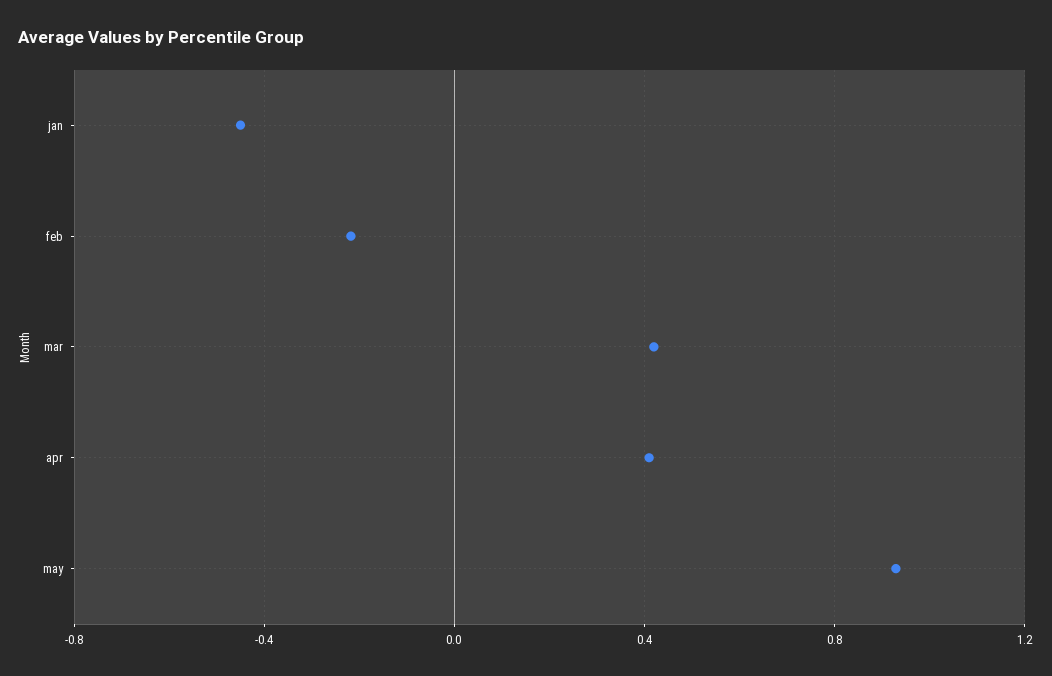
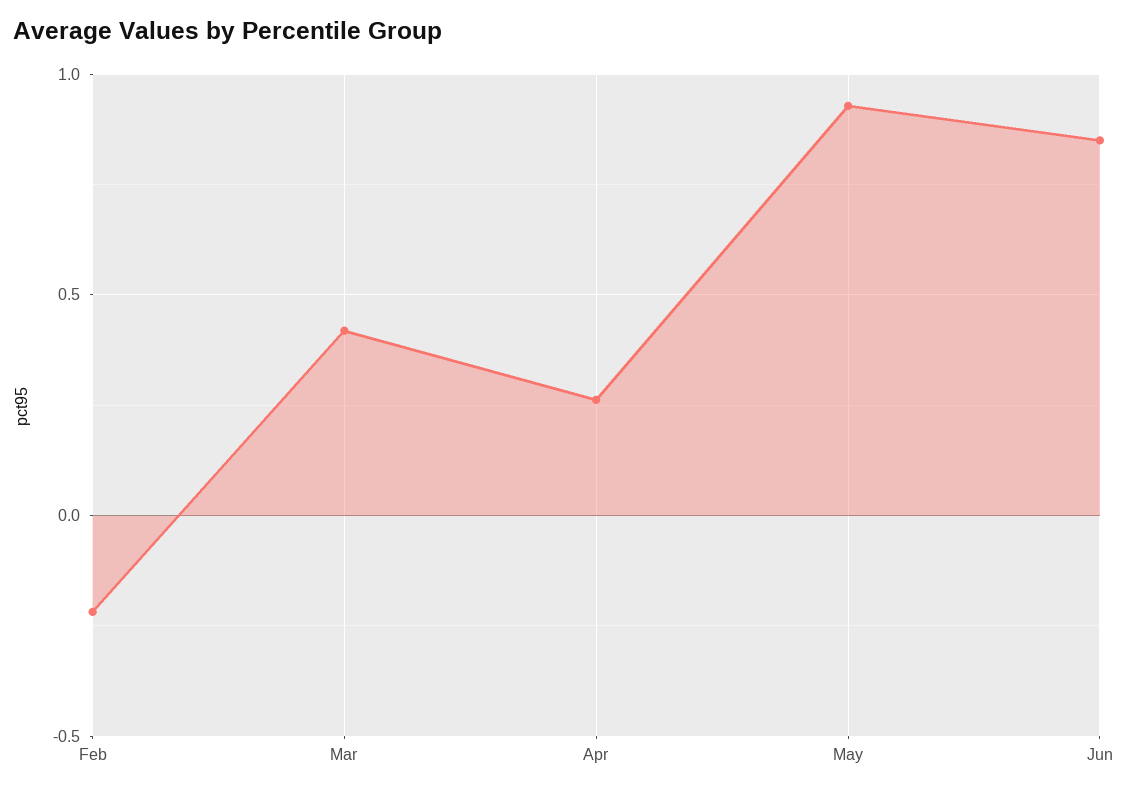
jan: -0.45 -> none
apr: 0.4 -> 0.25
Jun: none -> 0.85

